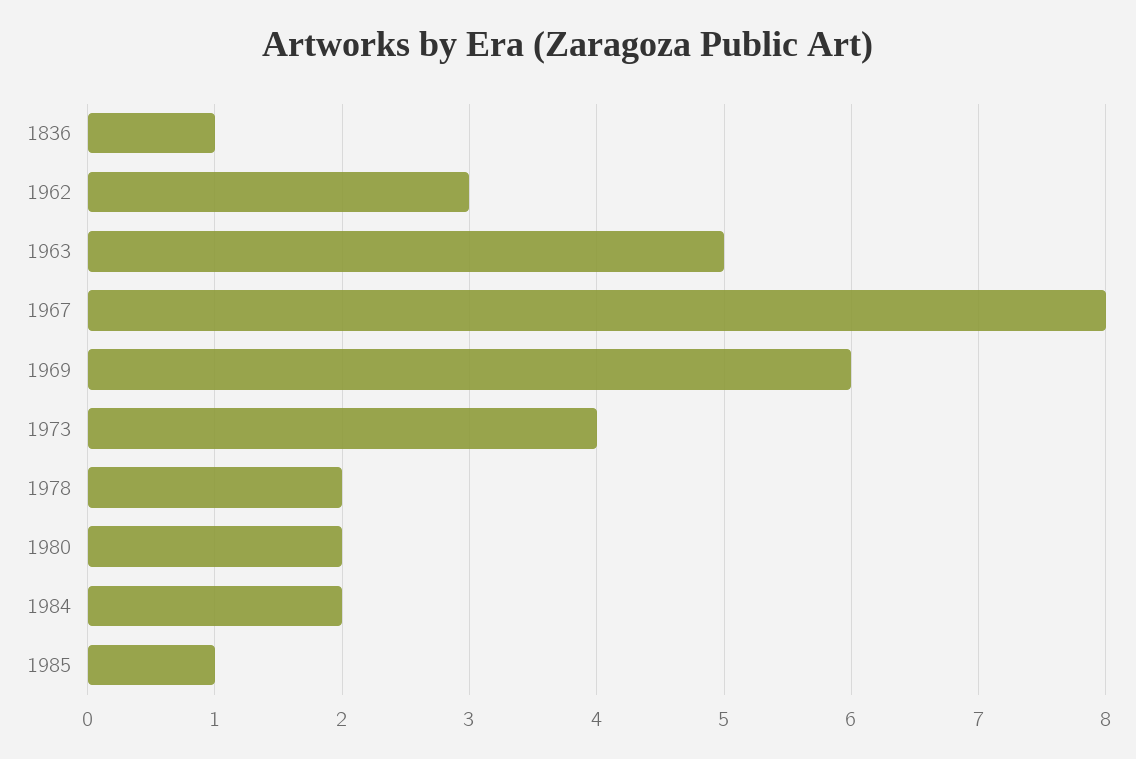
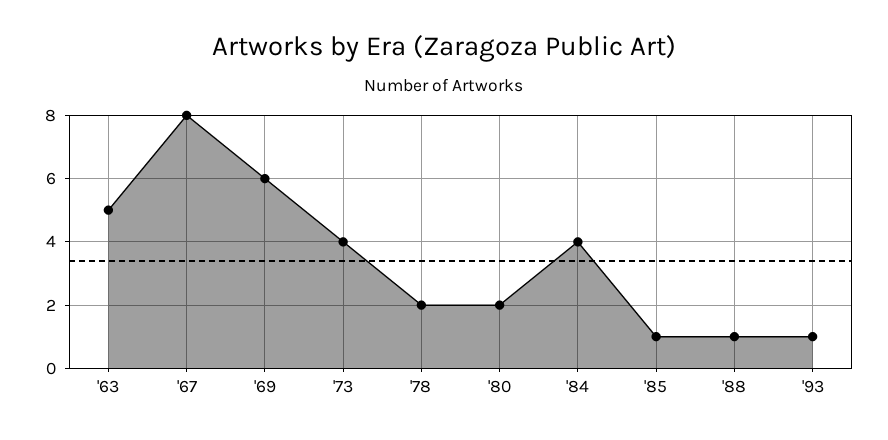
1836: 1 -> none
1962: 3 -> none
1984: 2 -> 4
'88: none -> 1
'93: none -> 1

